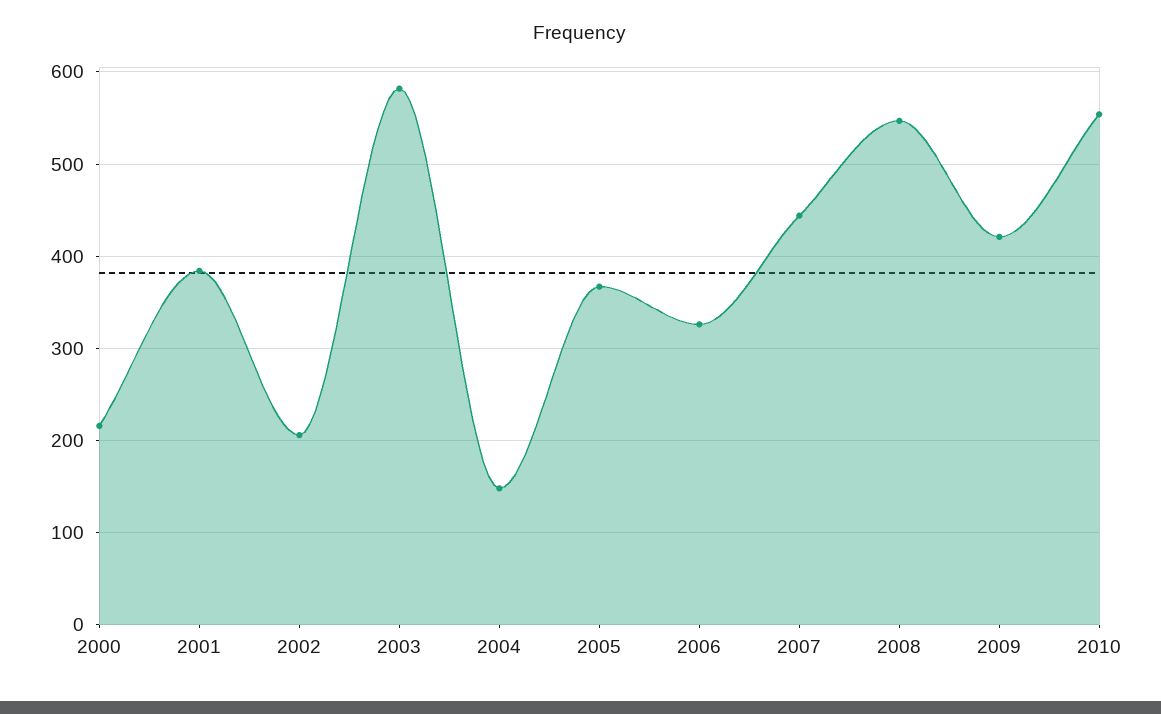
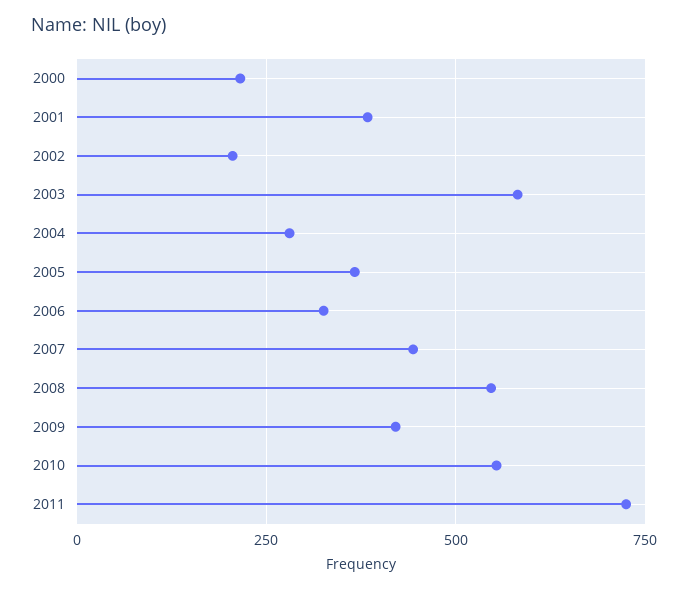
2004: 150 -> 275
2011: none -> 725

